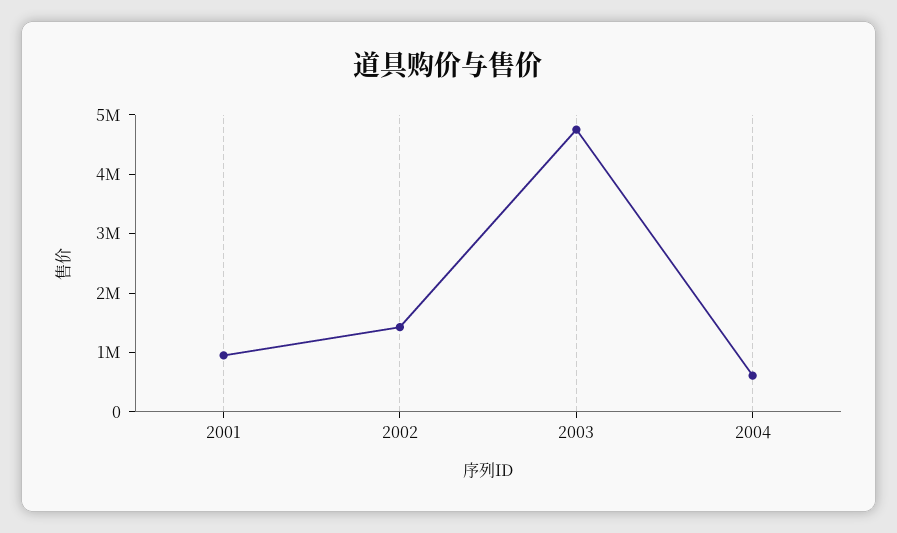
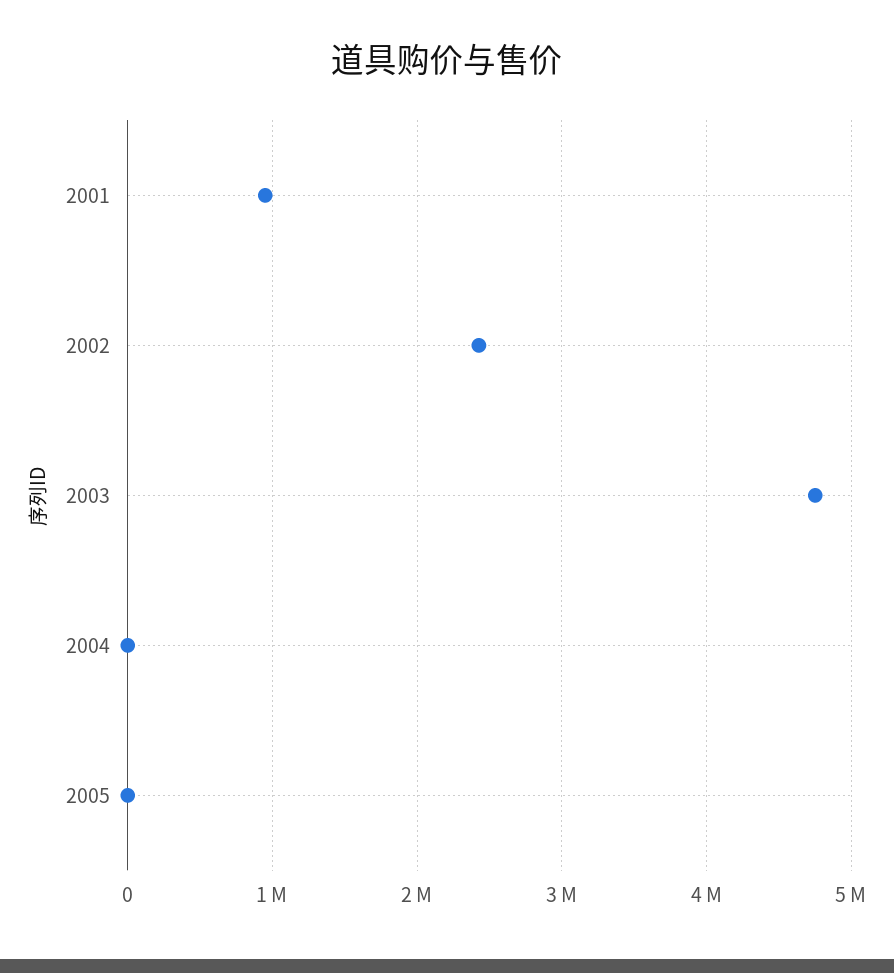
2002: 1400000 -> 2400000
2004: 600000 -> 0
2005: none -> 0

